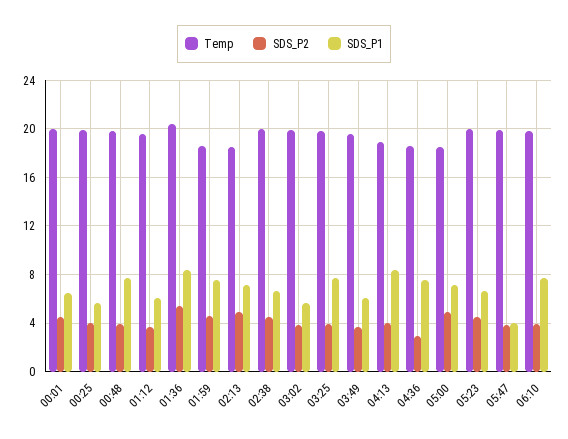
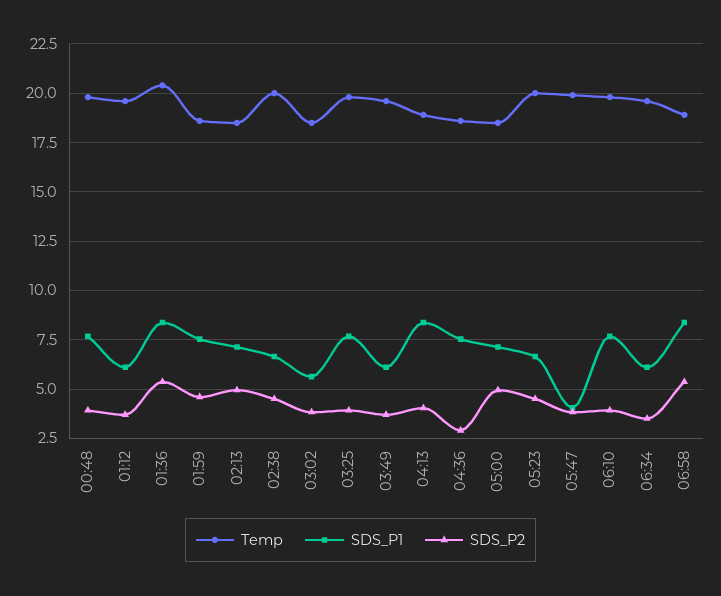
Temp, 00:01: 20 -> none
SDS_P2, 00:01: 4.5 -> none
SDS_P1, 00:01: 6.5 -> none
Temp, 00:25: 20 -> none
SDS_P2, 00:25: 4 -> none
SDS_P1, 00:25: 5.5 -> none
Temp, 03:02: 20 -> 18.5
Temp, 06:34: none -> 19.5
SDS_P1, 06:34: none -> 6
SDS_P2, 06:34: none -> 3.5
Temp, 06:58: none -> 19
SDS_P1, 06:58: none -> 8.5
SDS_P2, 06:58: none -> 5.5

